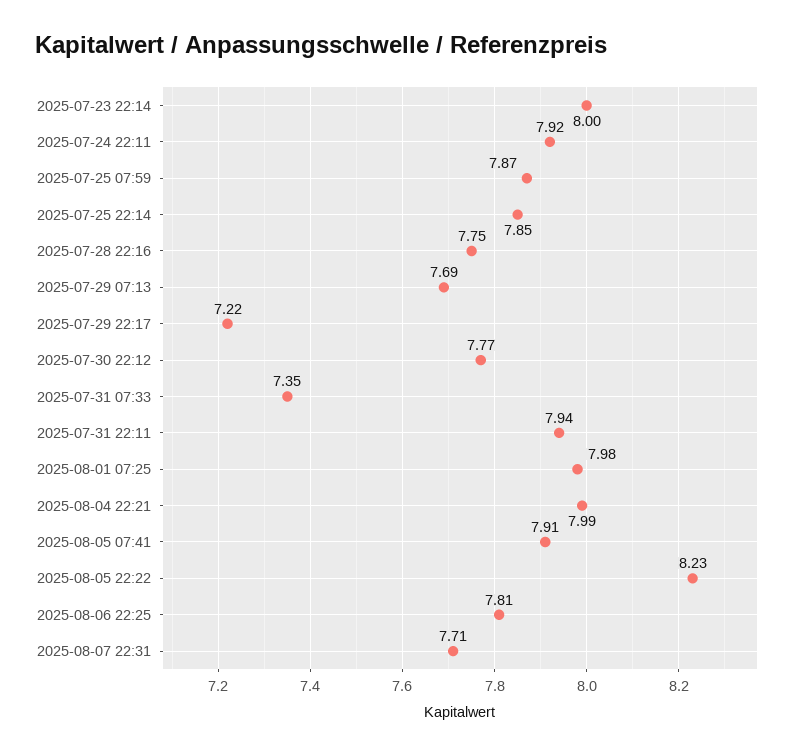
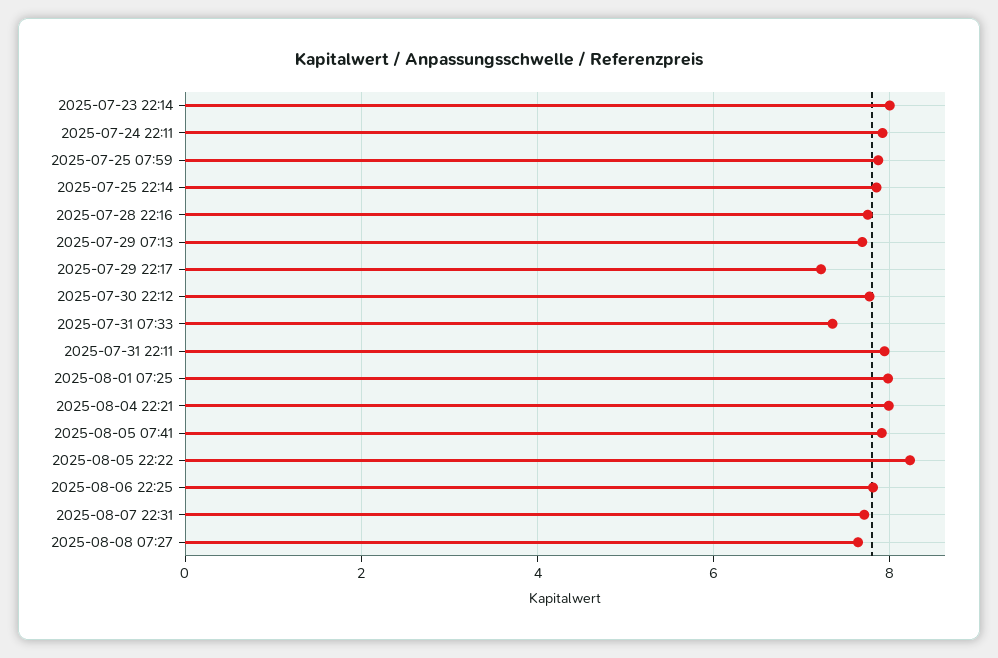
2025-08-08 07:27: none -> 7.6

